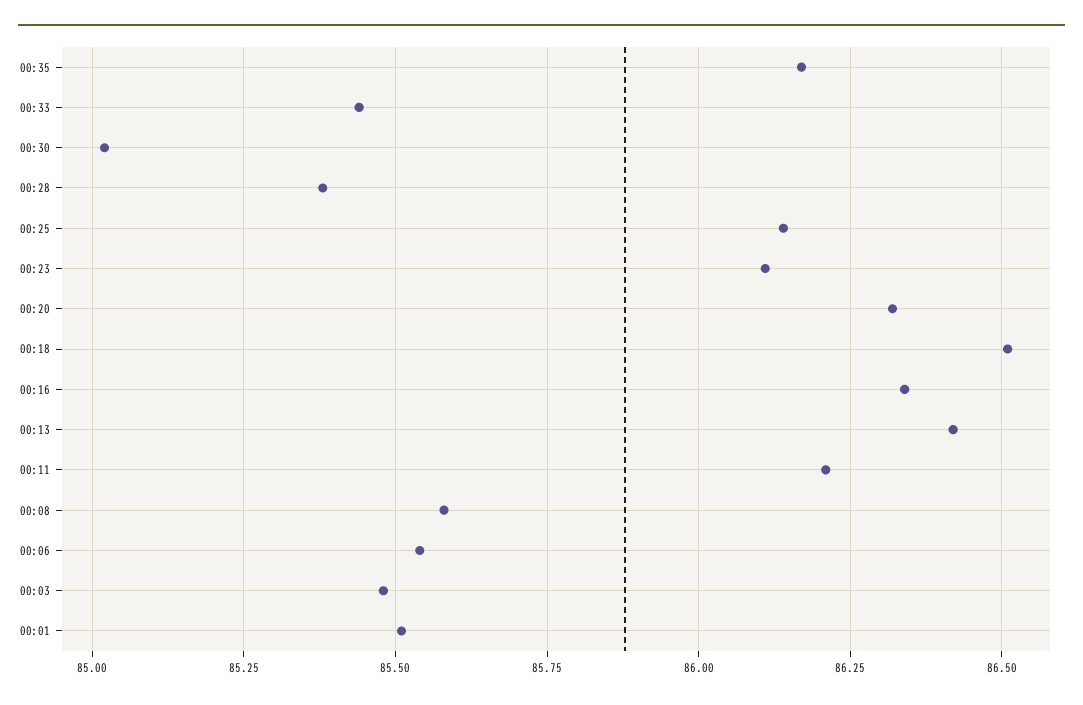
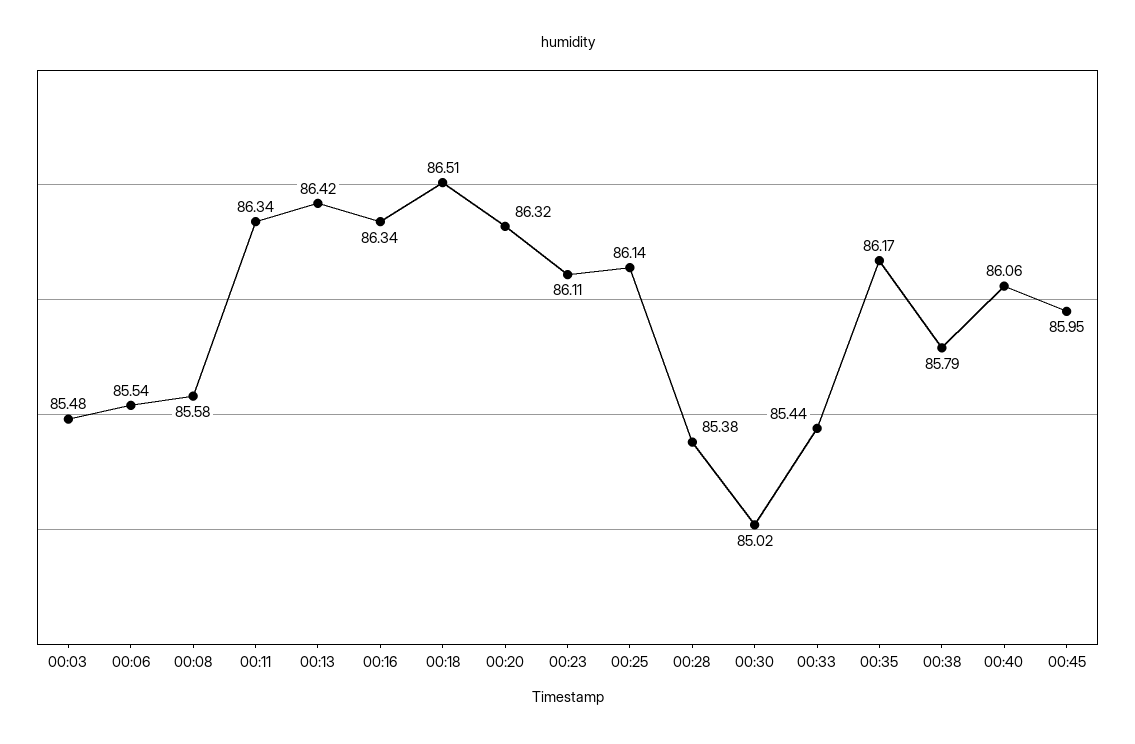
00:11: 86.2 -> 86.34
00:01: 85.5 -> none
00:38: none -> 85.79
00:40: none -> 86.06
00:45: none -> 85.95

